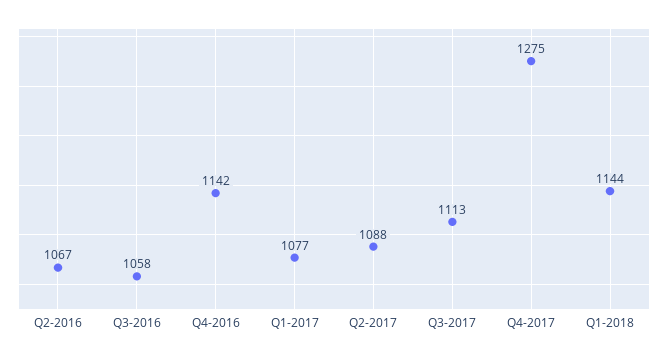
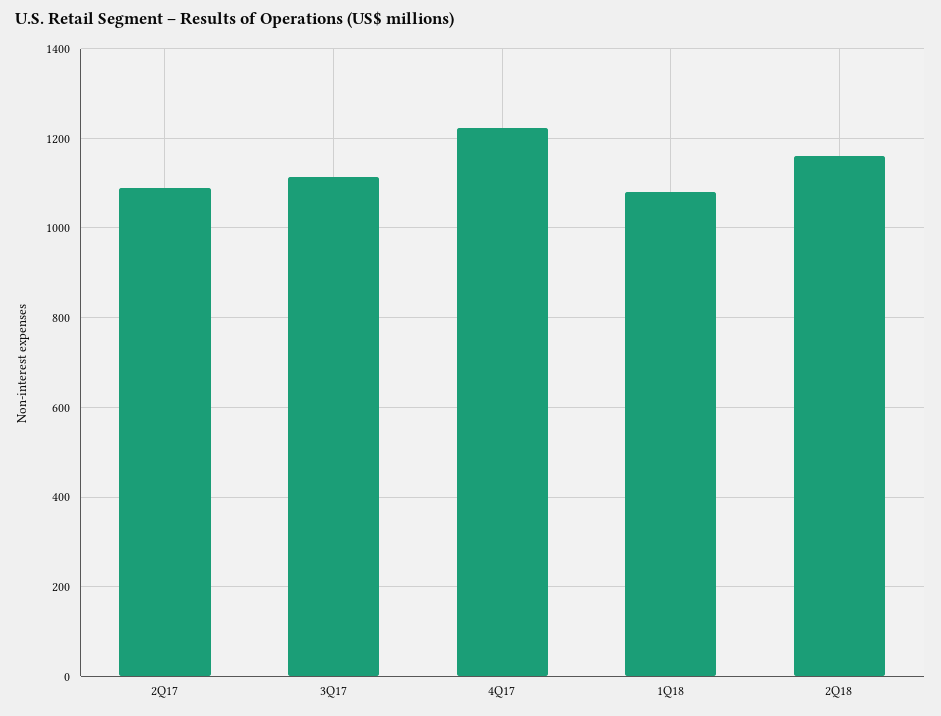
Q2-2016: 1067 -> none
Q3-2016: 1058 -> none
Q4-2016: 1142 -> none
Q1-2017: 1077 -> none
Q4-2017: 1275 -> 1220
Q1-2018: 1144 -> 1080
2Q18: none -> 1160

